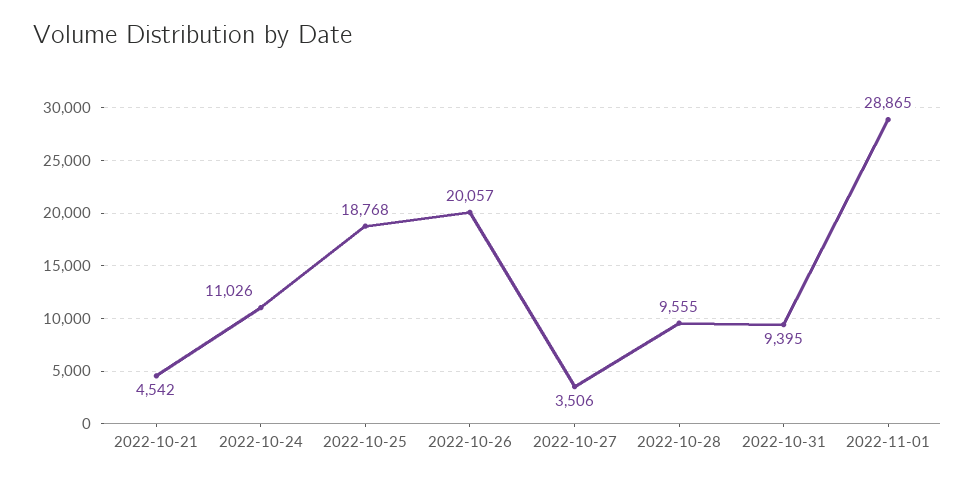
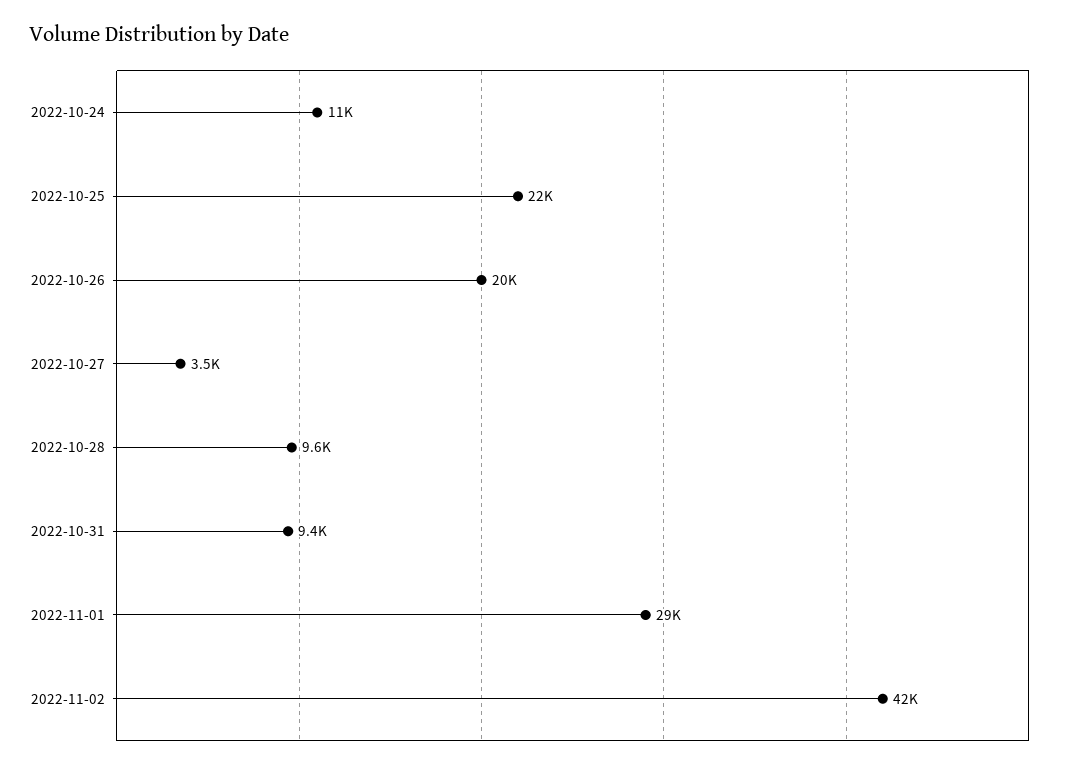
2022-10-21: 4542 -> none
2022-10-25: 18768 -> 22000
2022-11-02: none -> 42000

